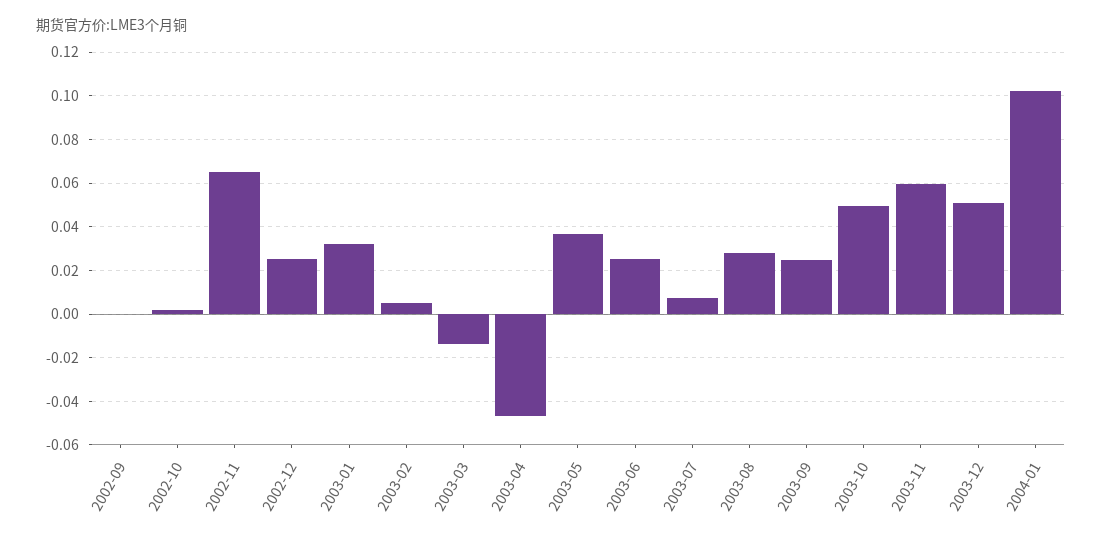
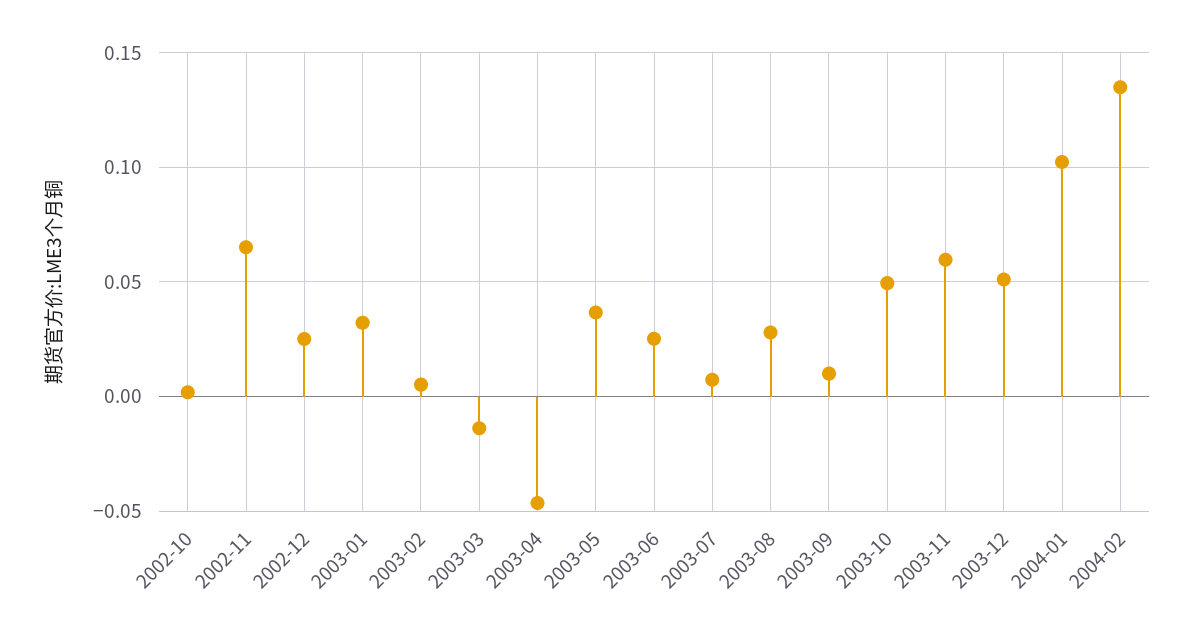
2002-09: 0 -> none
2003-09: 0.025 -> 0.01
2004-02: none -> 0.135

